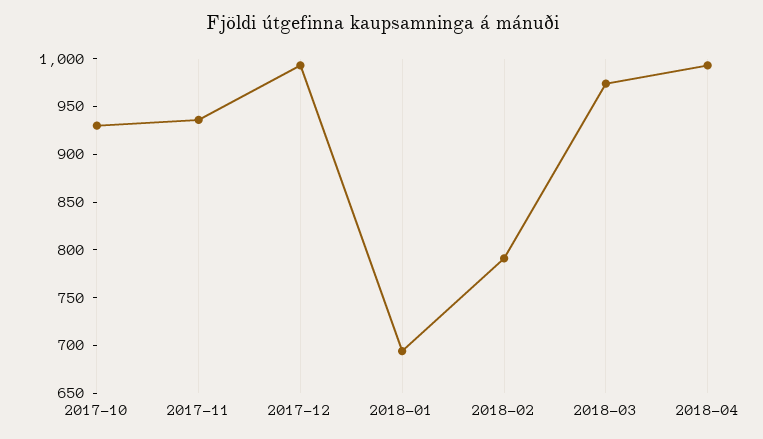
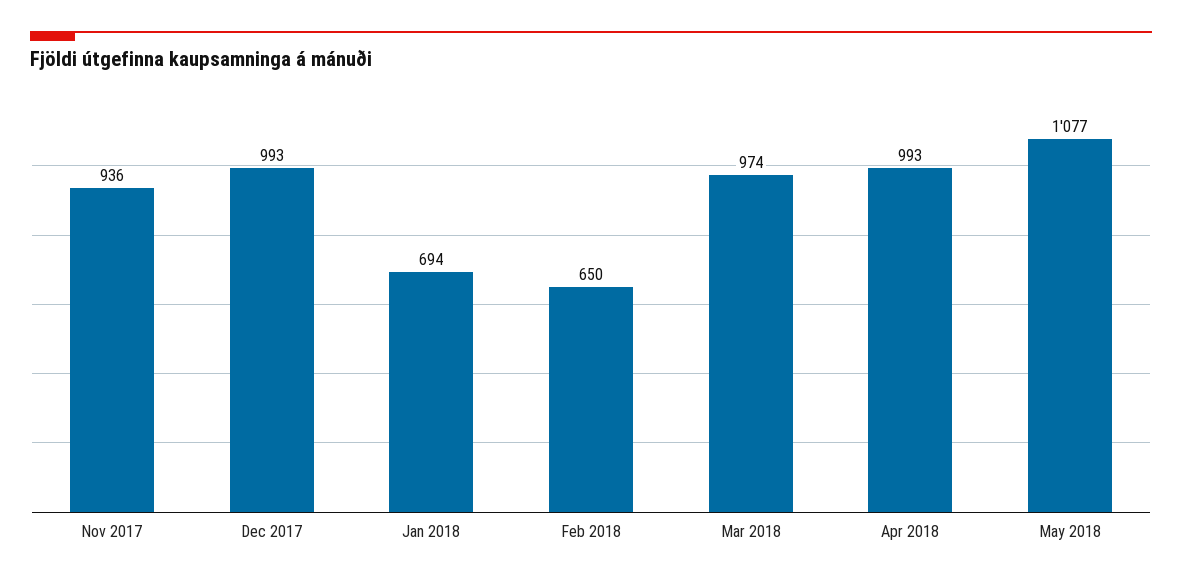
2017-10: 930 -> none
2018-02: 790 -> 650
May 2018: none -> 1077

